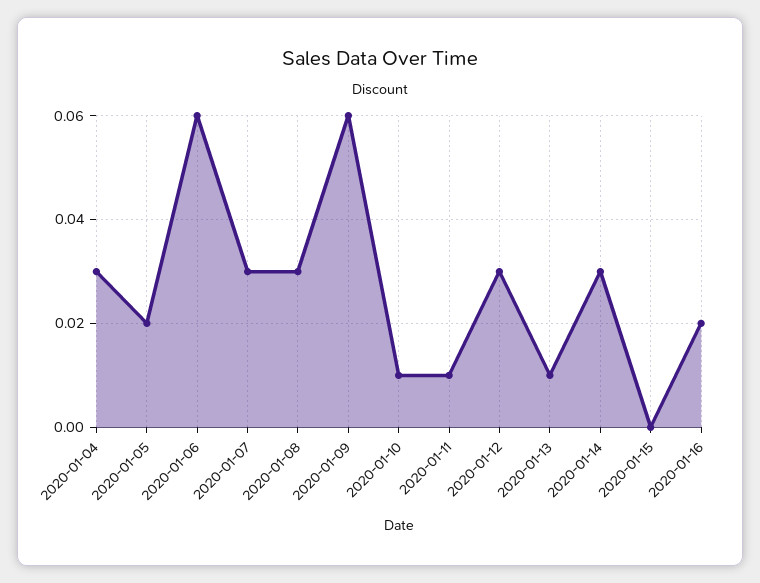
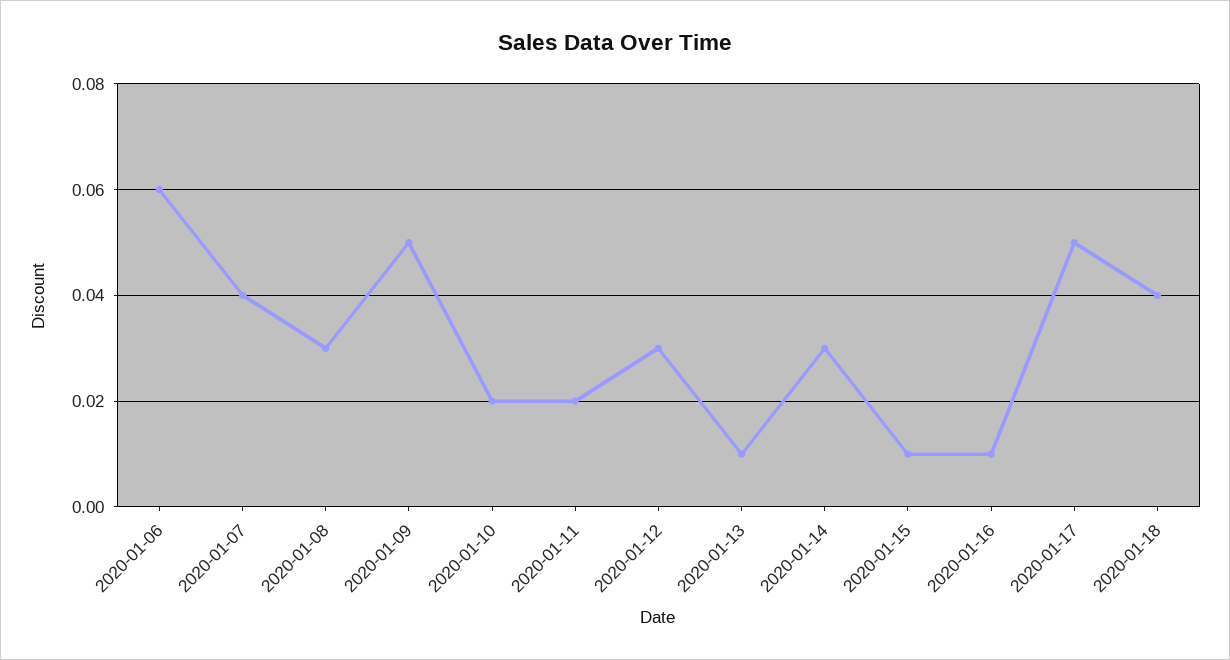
2020-01-04: 0.03 -> none
2020-01-05: 0.02 -> none
2020-01-07: 0.03 -> 0.04
2020-01-09: 0.06 -> 0.05
2020-01-10: 0.01 -> 0.02
2020-01-11: 0.01 -> 0.02
2020-01-15: 0 -> 0.01
2020-01-16: 0.02 -> 0.01
2020-01-17: none -> 0.05
2020-01-18: none -> 0.04

